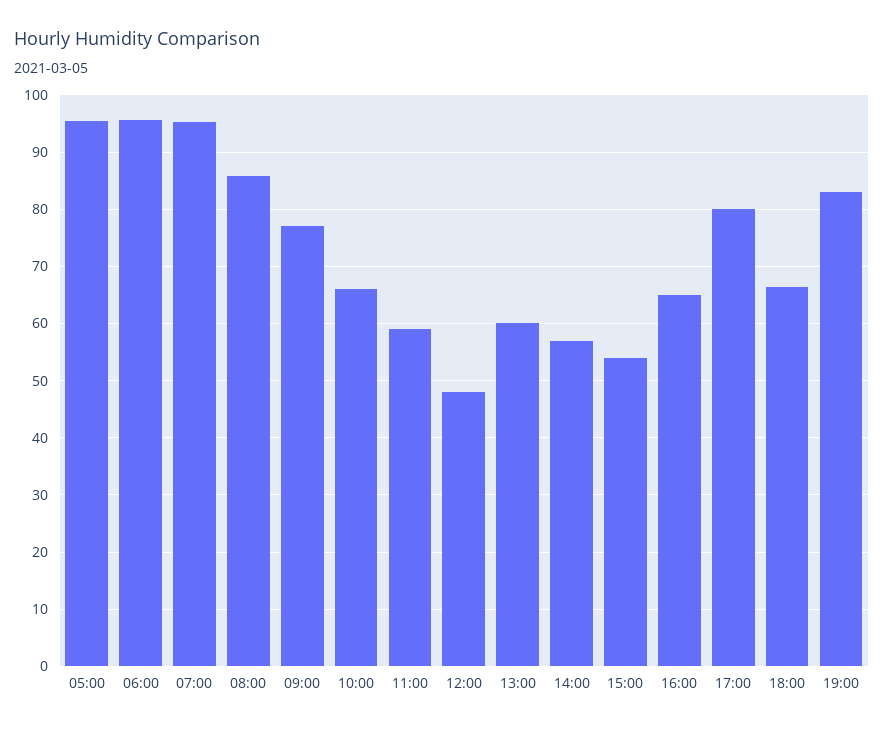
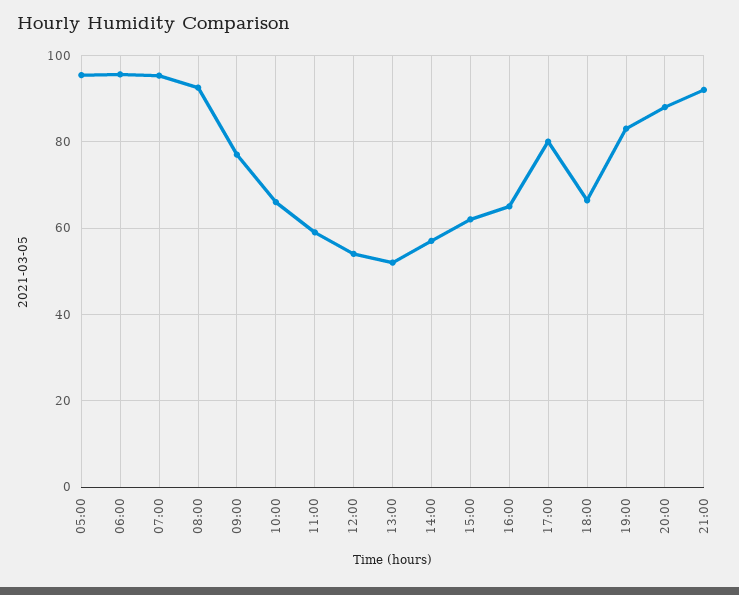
08:00: 86 -> 92
12:00: 48 -> 54
13:00: 60 -> 52
15:00: 54 -> 62
20:00: none -> 88
21:00: none -> 92

